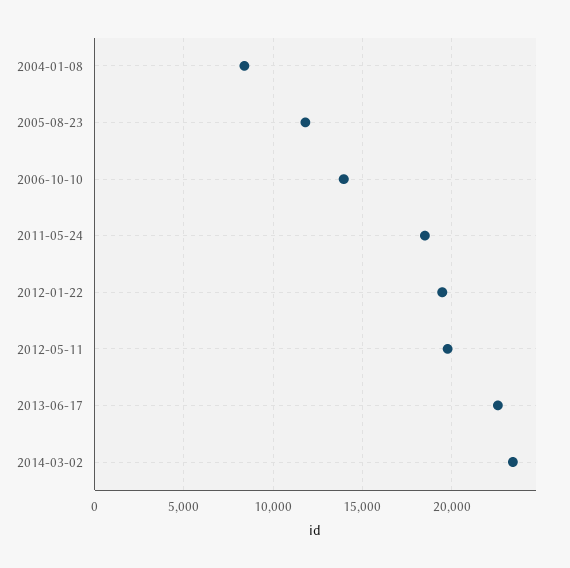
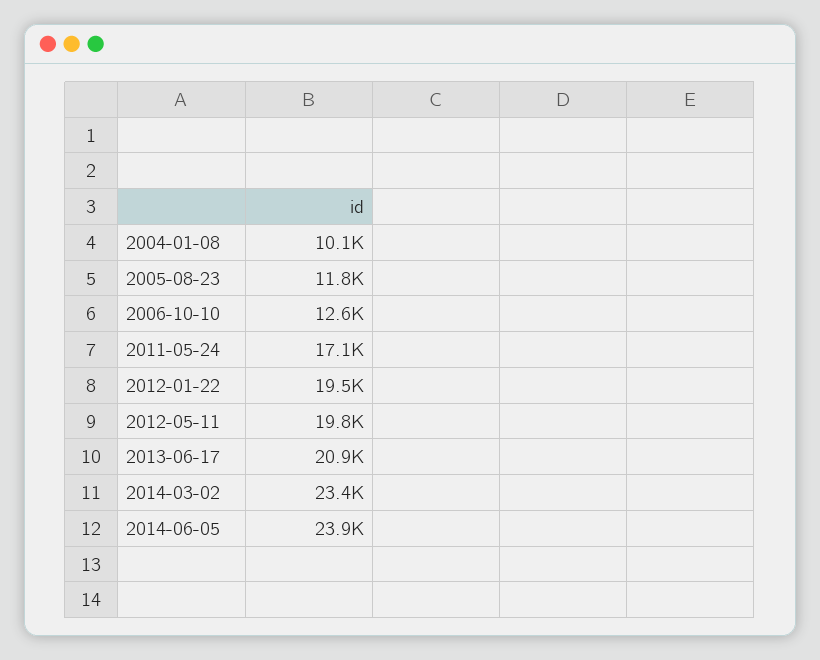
2004-01-08: 8500 -> 10100
2006-10-10: 14000 -> 12600
2011-05-24: 18500 -> 17100
2013-06-17: 22500 -> 20900
2014-06-05: none -> 23900

